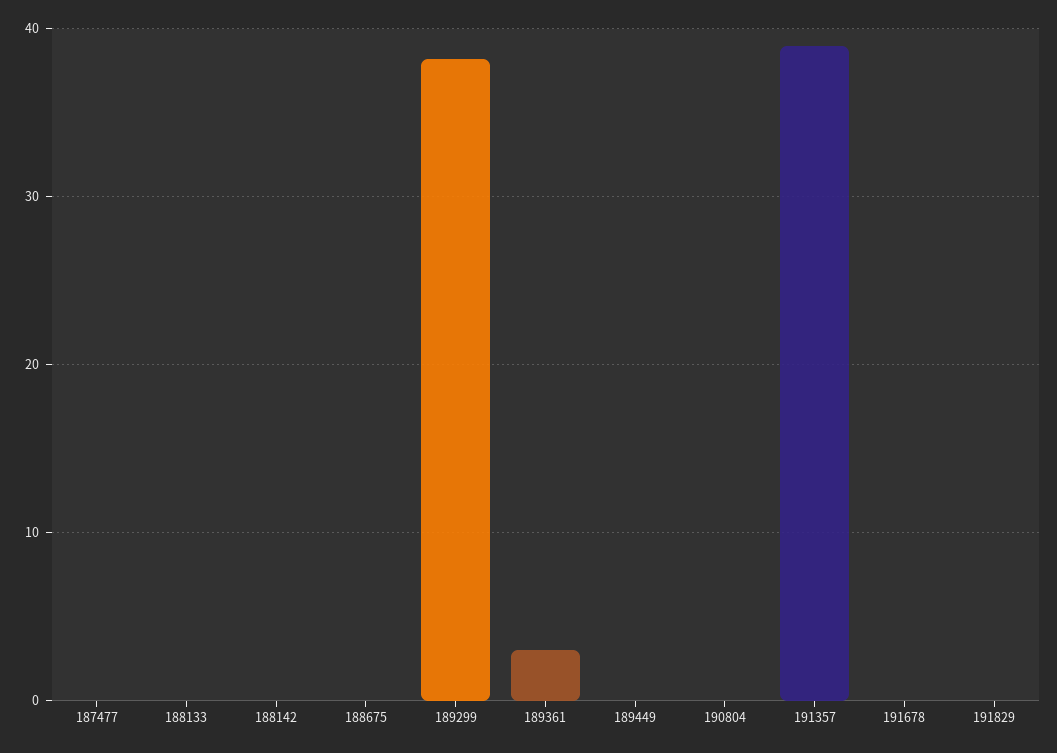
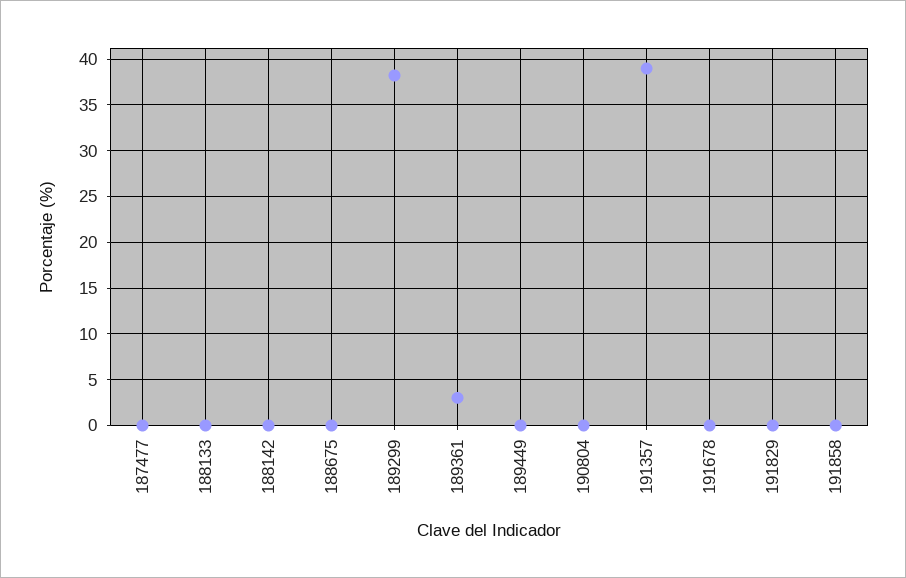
191858: none -> 0

